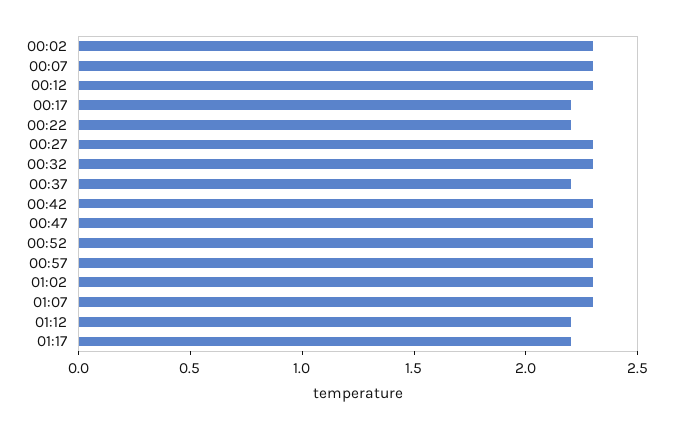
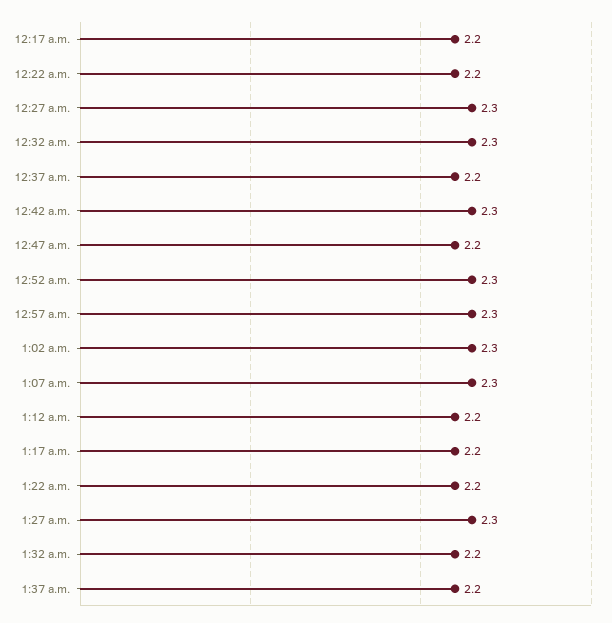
00:02: 2.3 -> none
00:07: 2.3 -> none
00:12: 2.3 -> none
00:47: 2.3 -> 2.2
1:22 a.m.: none -> 2.2
1:27 a.m.: none -> 2.3
1:32 a.m.: none -> 2.2
1:37 a.m.: none -> 2.2

